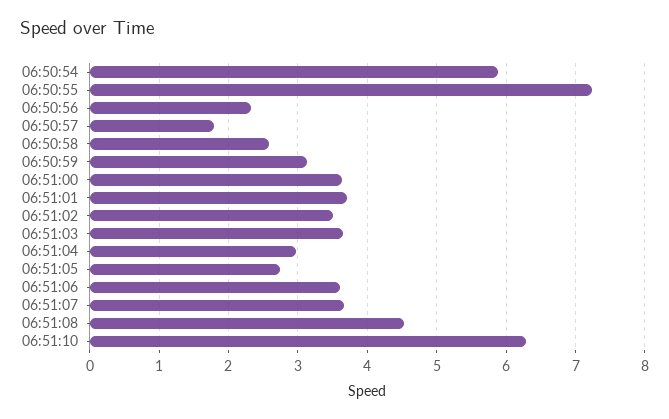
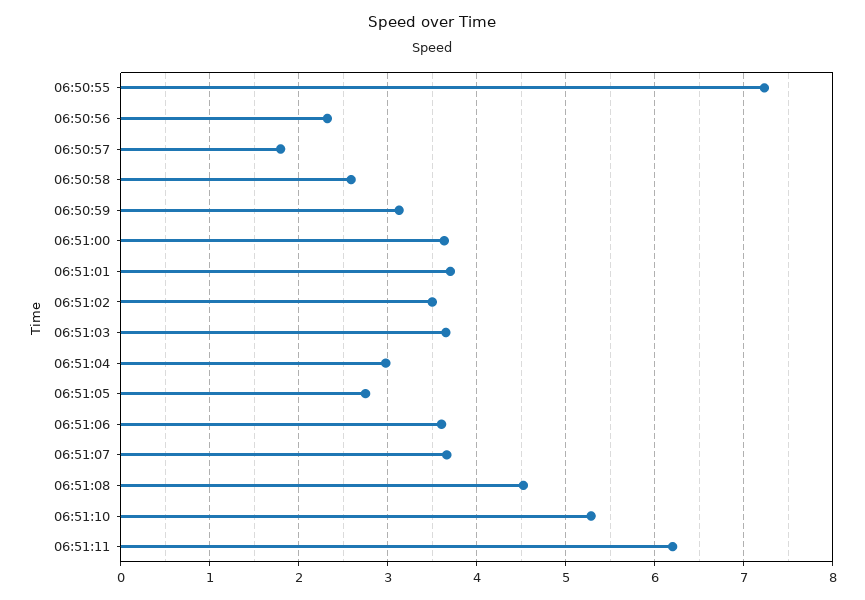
06:50:54: 5.9 -> none
06:51:10: 6.3 -> 5.3
06:51:11: none -> 6.2

